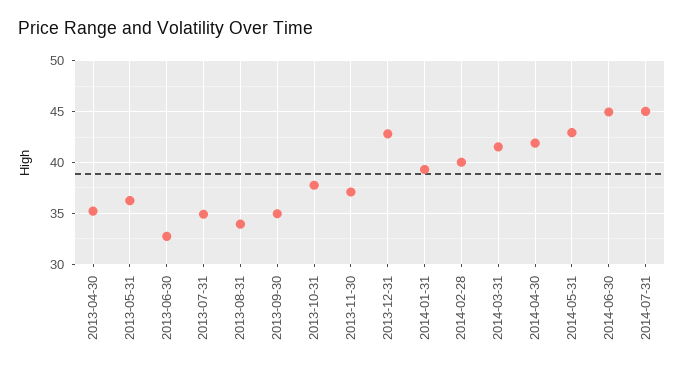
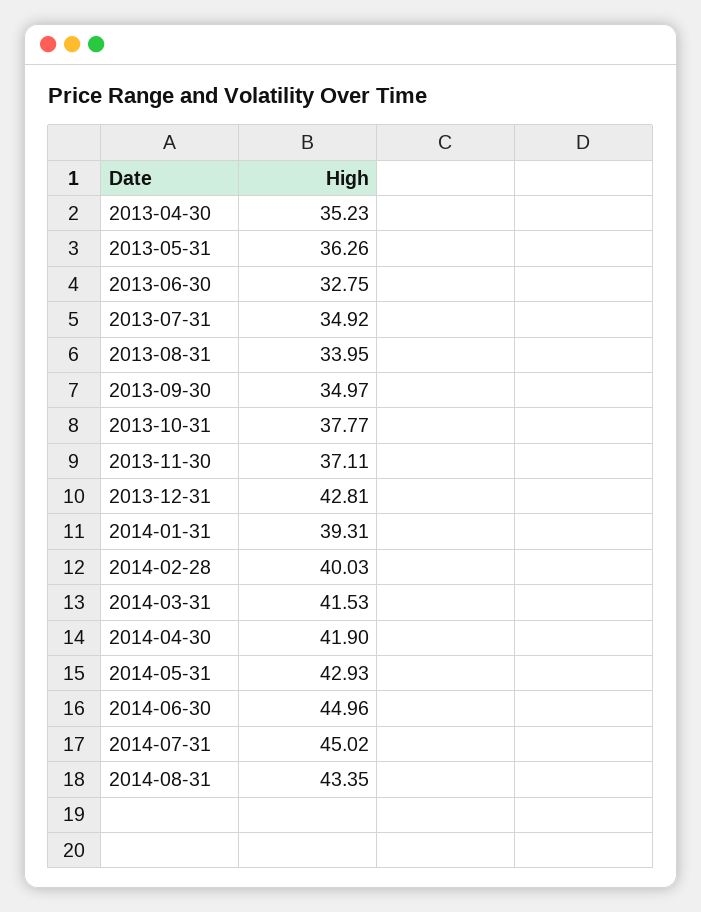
2014-08-31: none -> 43.35

